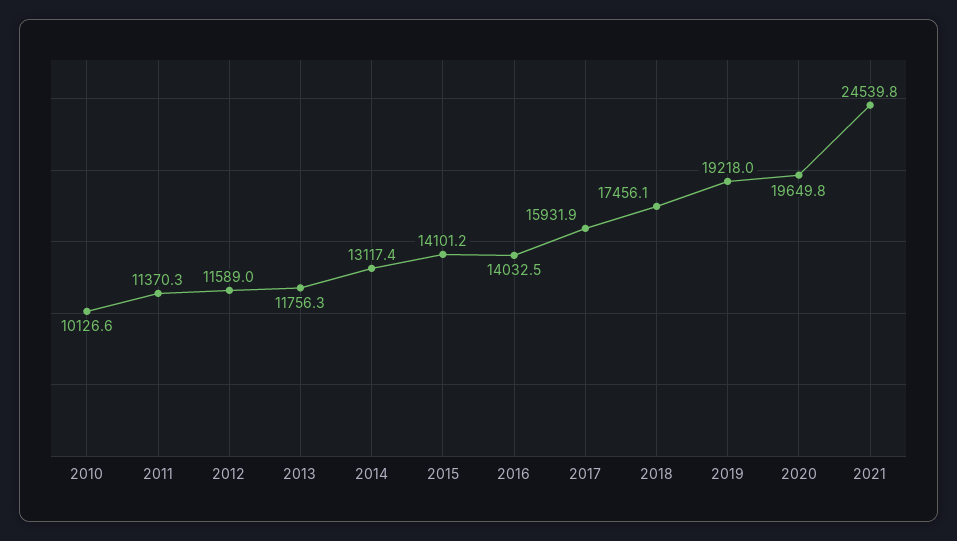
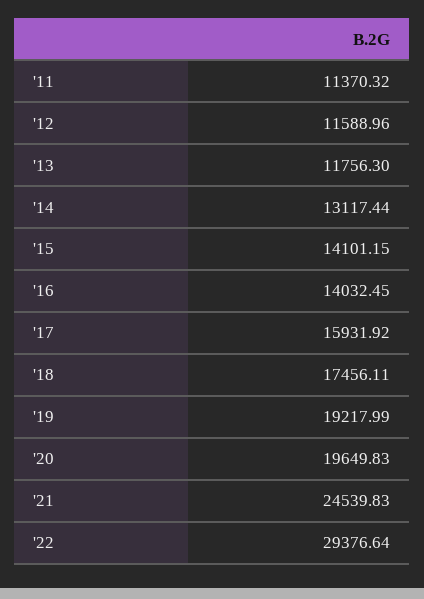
2010: 10126.6 -> none
'22: none -> 29376.64

